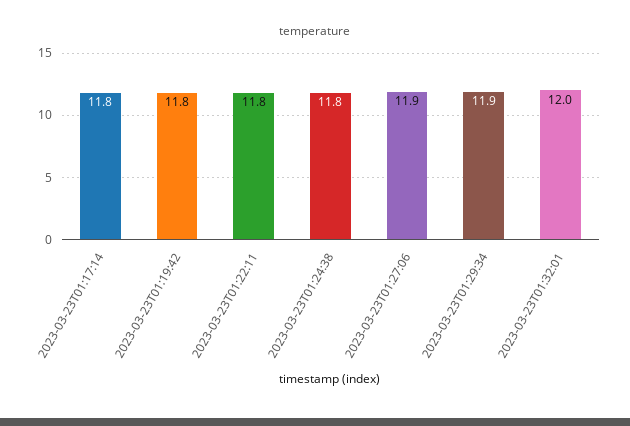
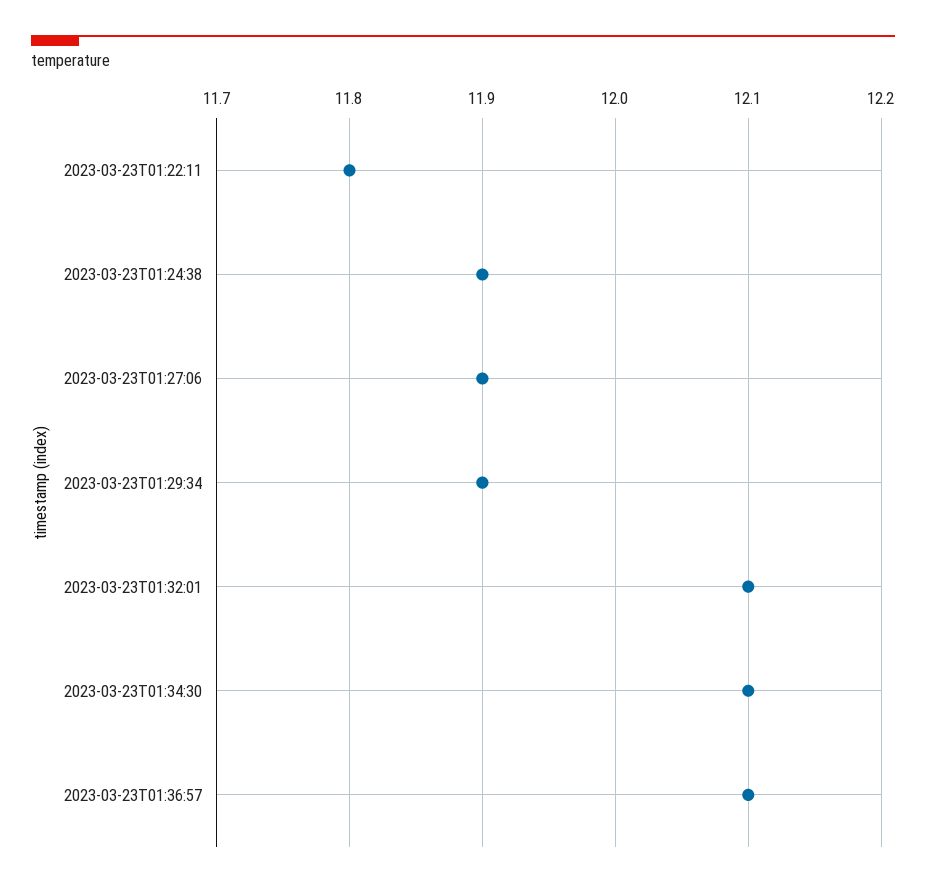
2023-03-23T01:17:14: 11.8 -> none
2023-03-23T01:19:42: 11.8 -> none
2023-03-23T01:24:38: 11.8 -> 11.9
2023-03-23T01:32:01: 12 -> 12.1
2023-03-23T01:34:30: none -> 12.1
2023-03-23T01:36:57: none -> 12.1

